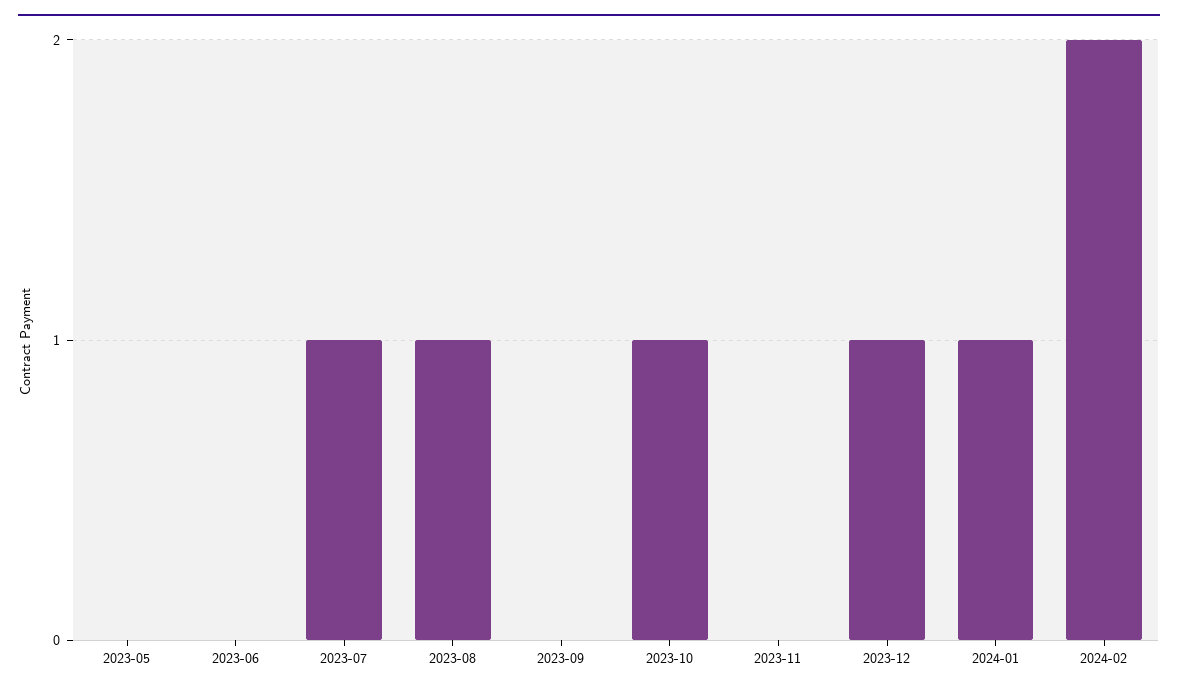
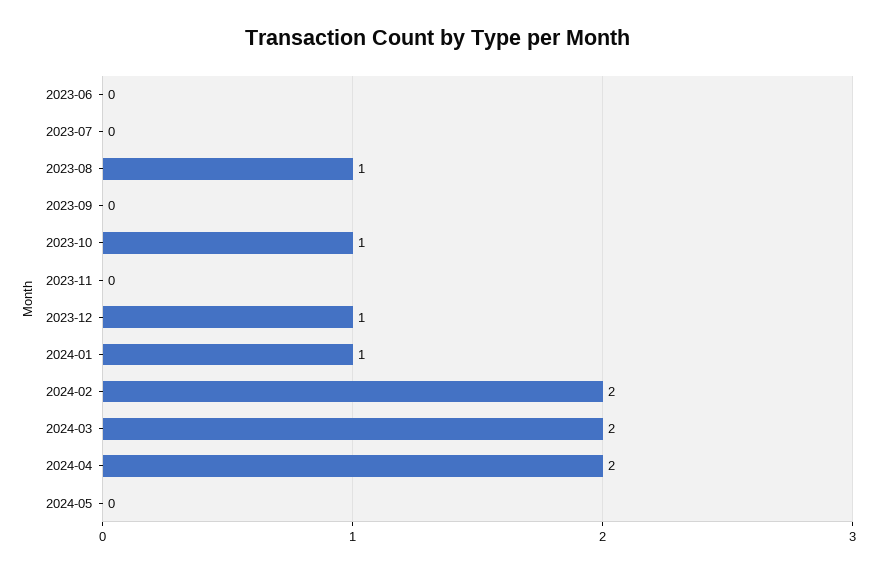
2023-05: 0 -> none
2023-07: 1 -> 0
2024-03: none -> 2
2024-04: none -> 2
2024-05: none -> 0

